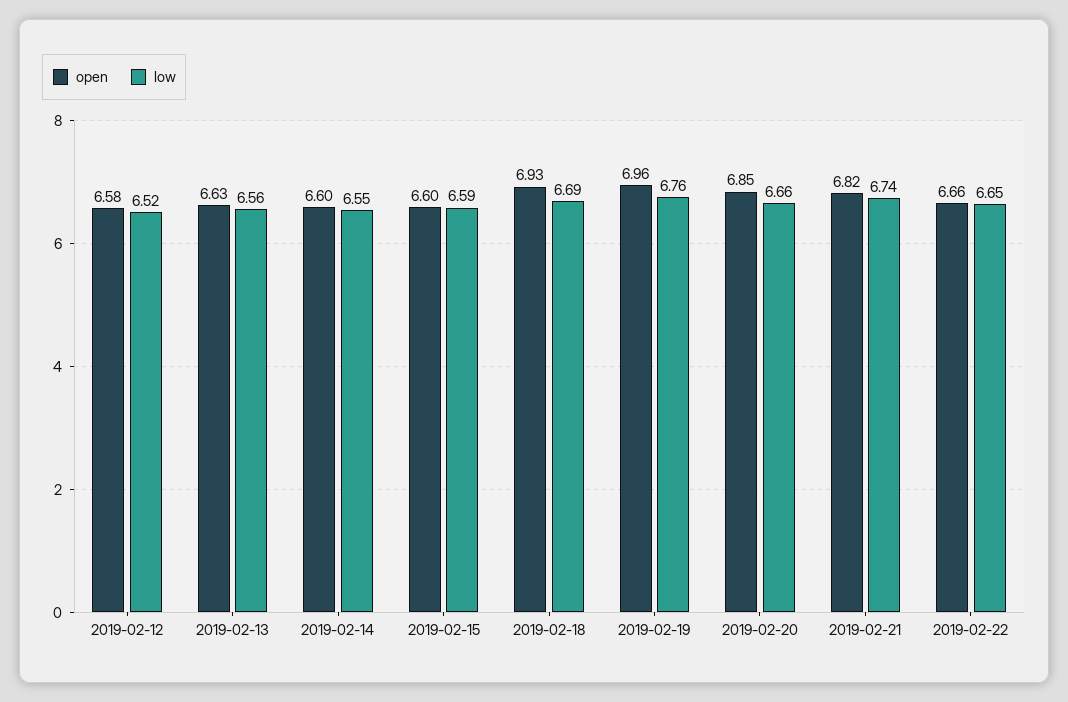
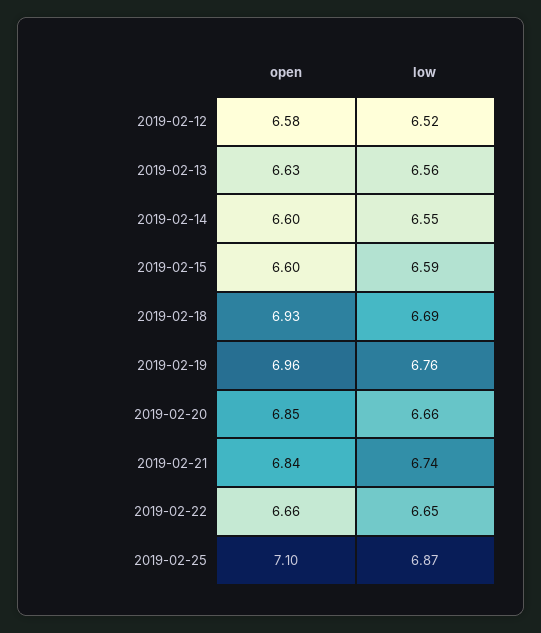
open, 2019-02-21: 6.82 -> 6.84
open, 2019-02-25: none -> 7.1
low, 2019-02-25: none -> 6.87

